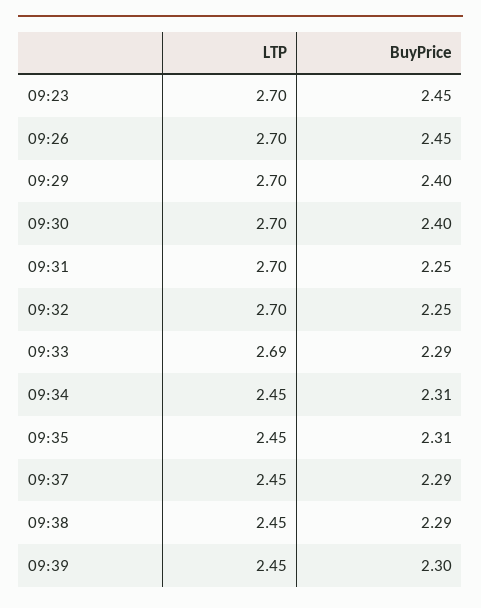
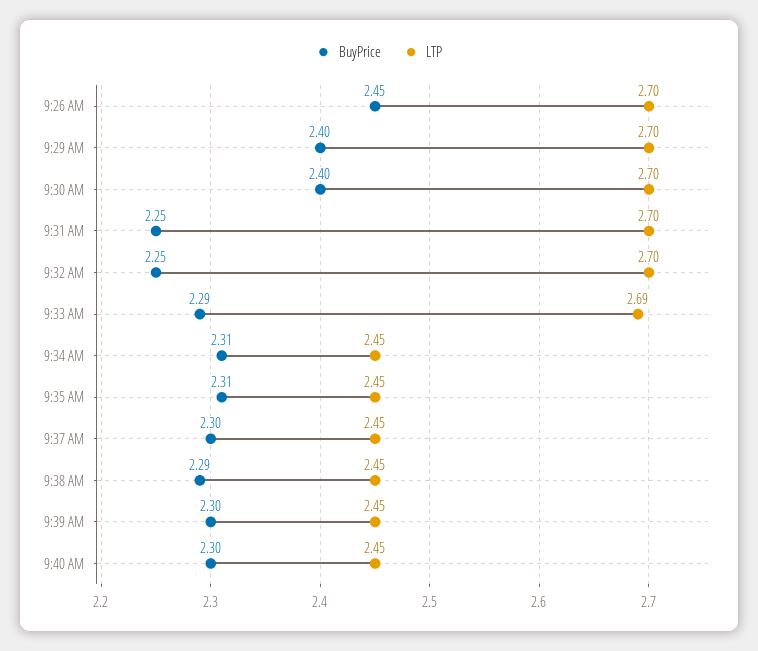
LTP, 09:23: 2.7 -> none
BuyPrice, 09:23: 2.45 -> none
BuyPrice, 09:37: 2.29 -> 2.3
BuyPrice, 9:40 AM: none -> 2.3
LTP, 9:40 AM: none -> 2.45

